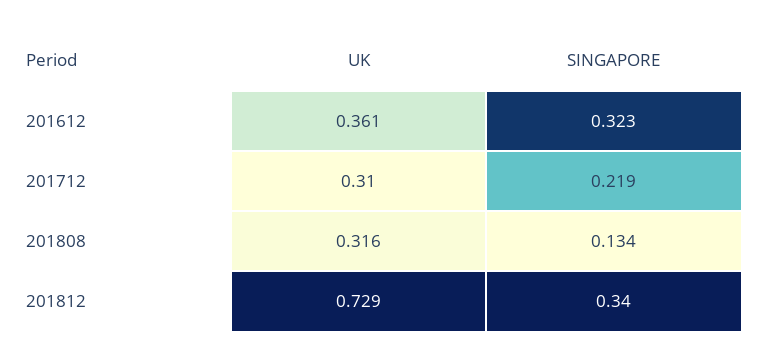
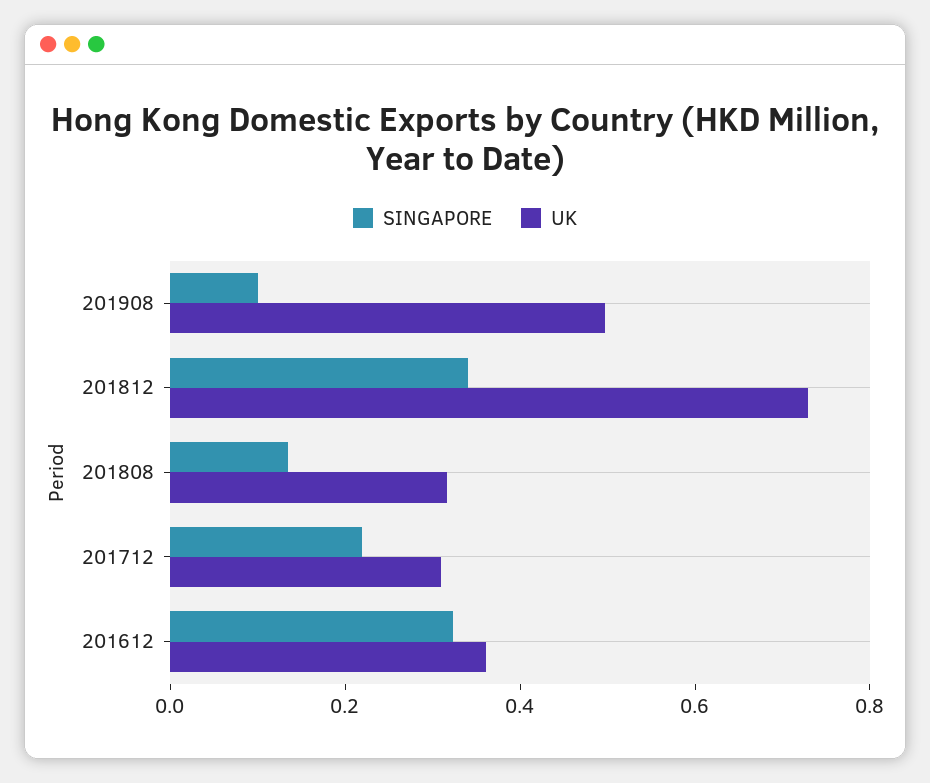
SINGAPORE, 201908: none -> 0.1
UK, 201908: none -> 0.5

